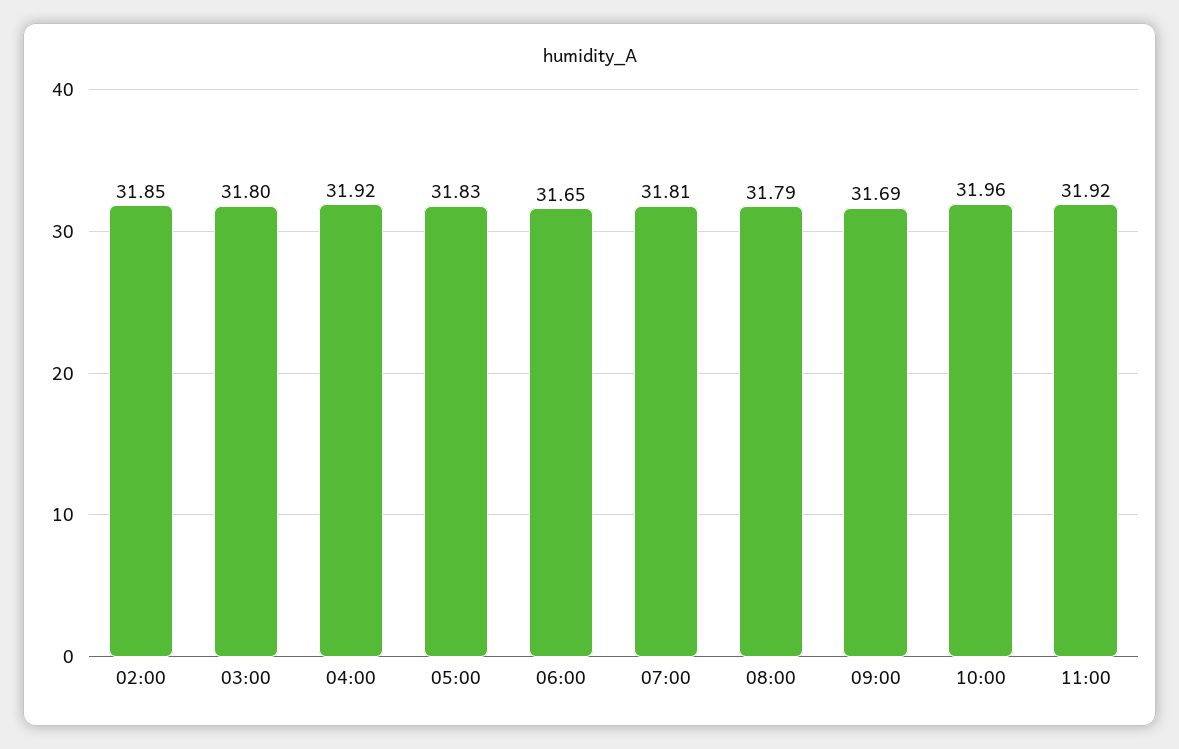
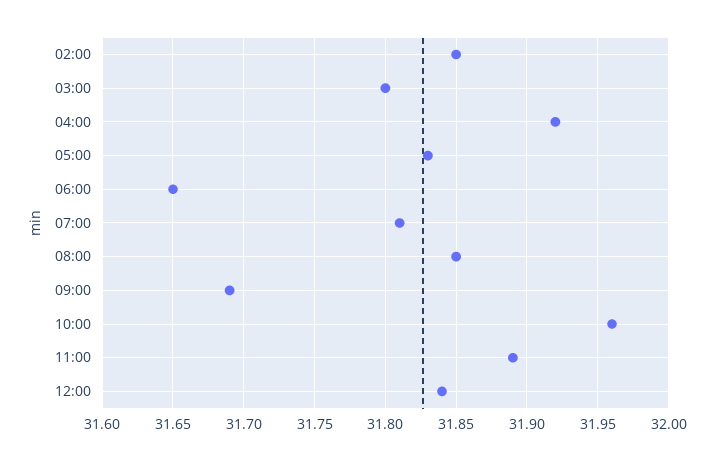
08:00: 31.79 -> 31.85
11:00: 31.92 -> 31.89
12:00: none -> 31.84

